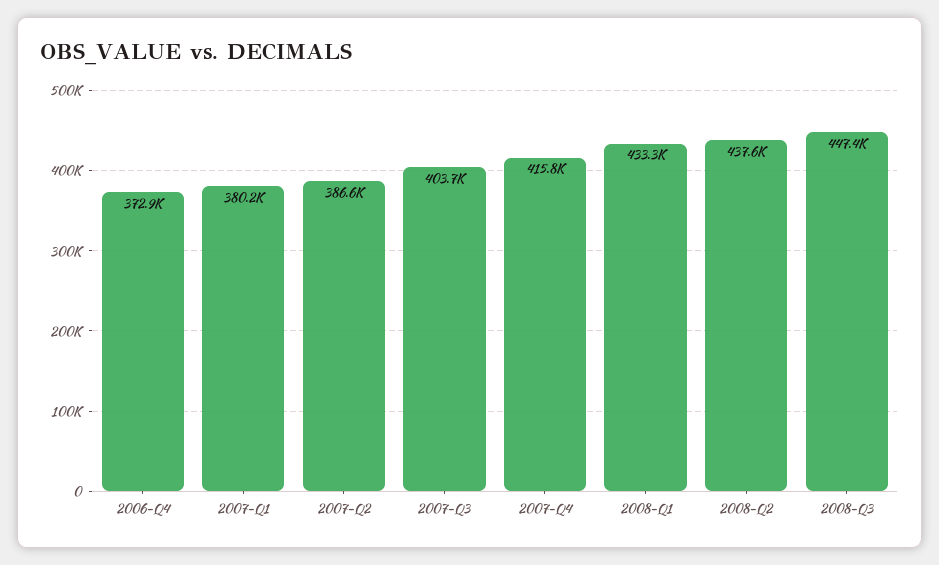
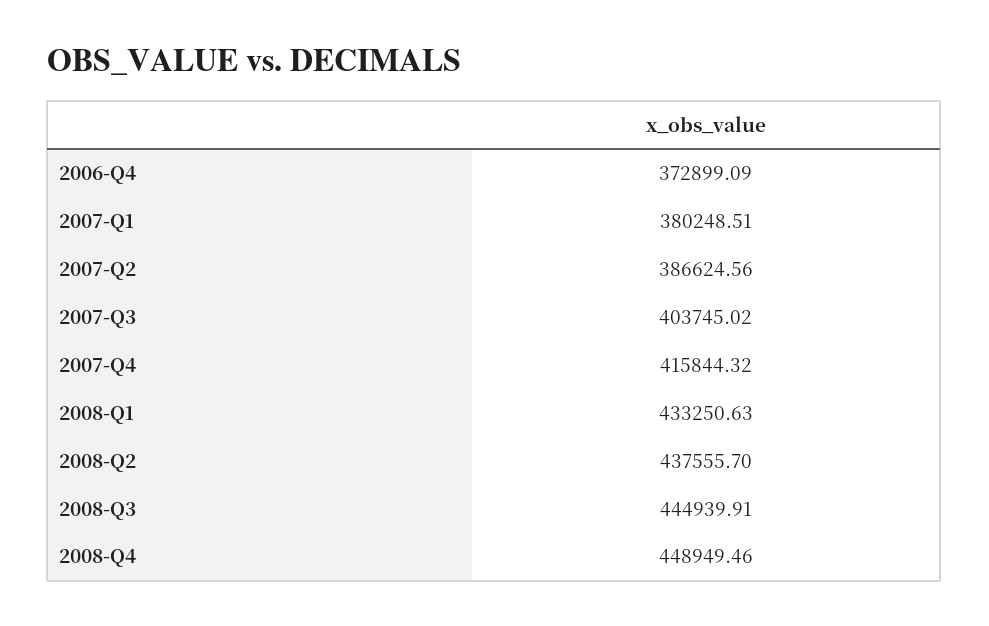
2008-Q3: 447400 -> 444939.91
2008-Q4: none -> 448949.46

